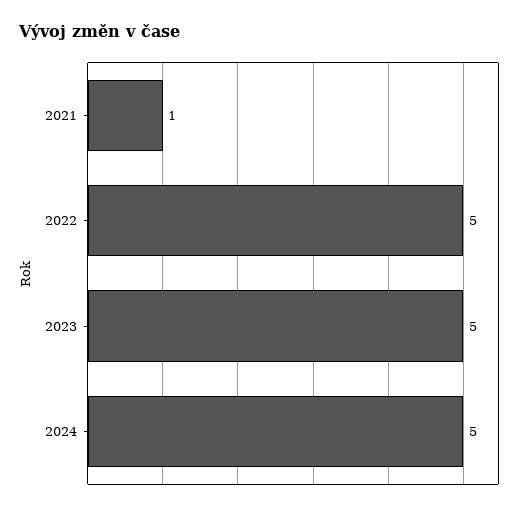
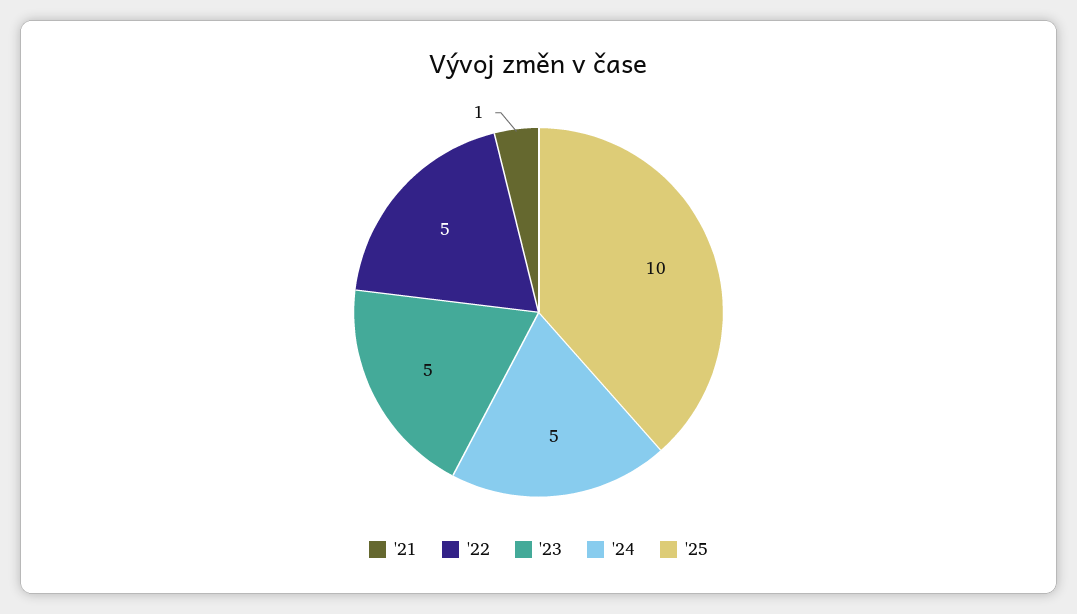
'25: none -> 10

